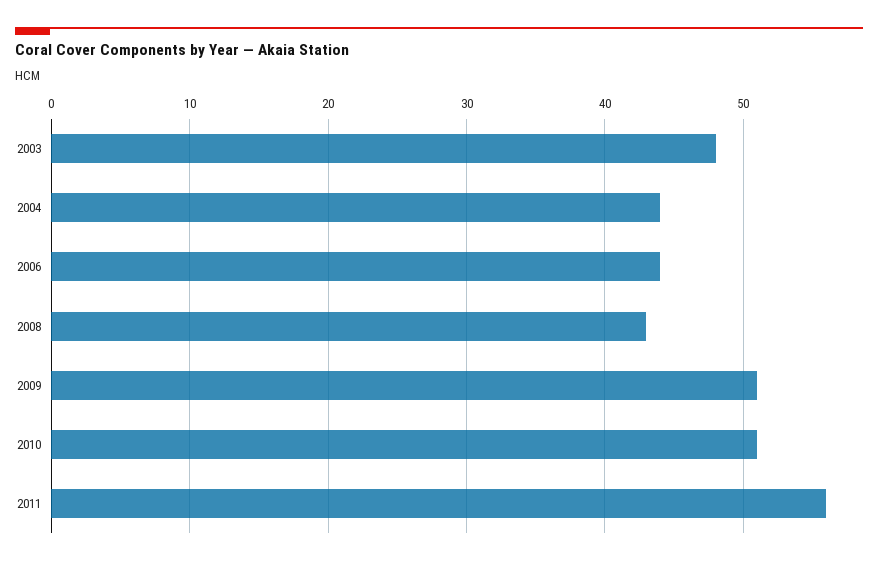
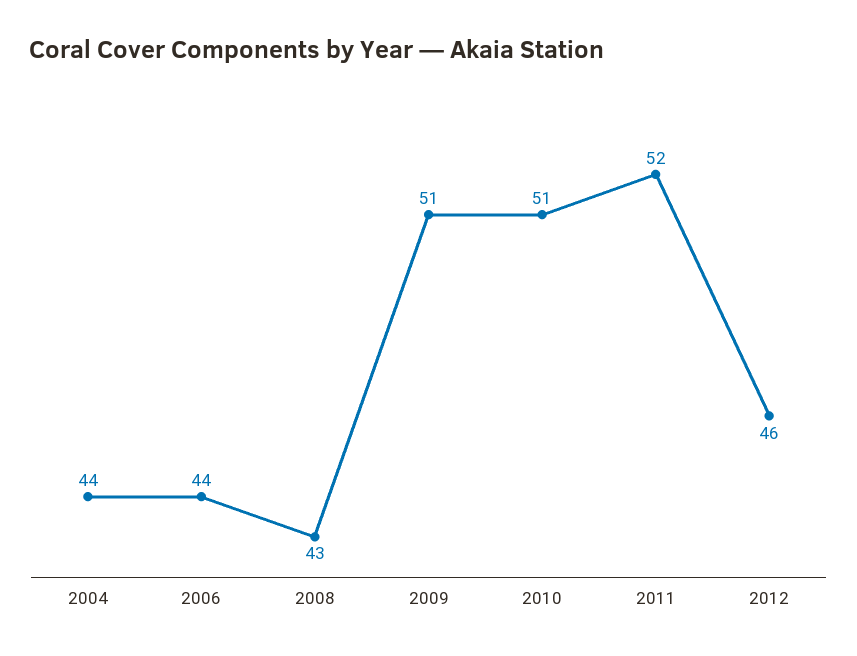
2003: 48 -> none
2011: 56 -> 52
2012: none -> 46

